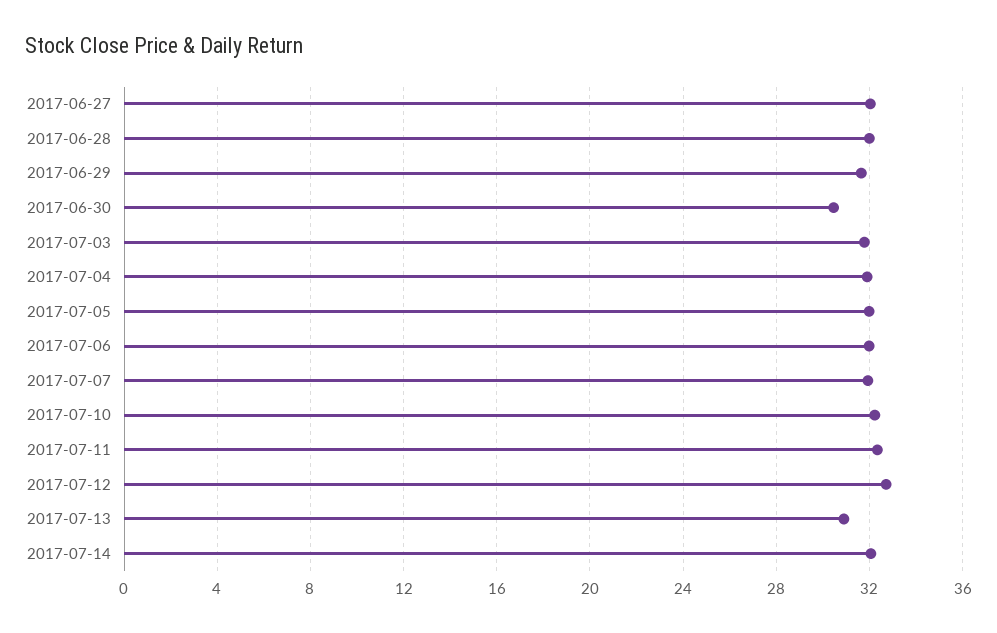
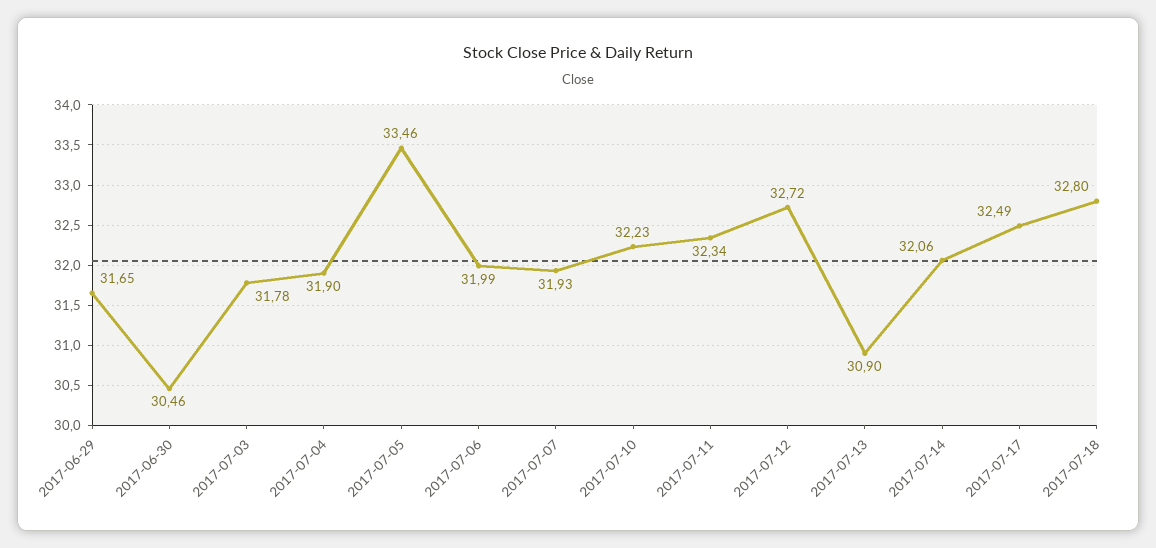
2017-06-27: 32 -> none
2017-06-28: 32 -> none
2017-07-05: 32 -> 33.46
2017-07-17: none -> 32.49
2017-07-18: none -> 32.8

